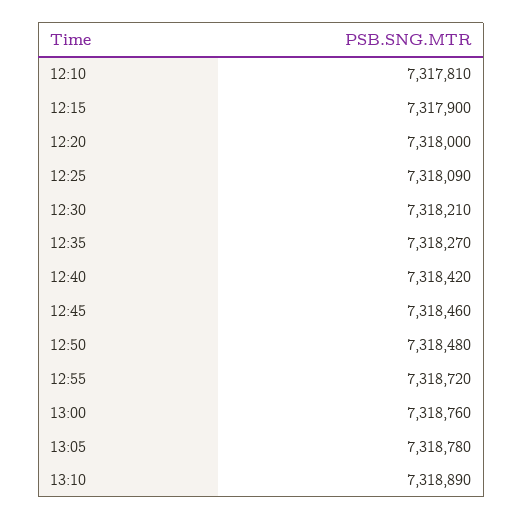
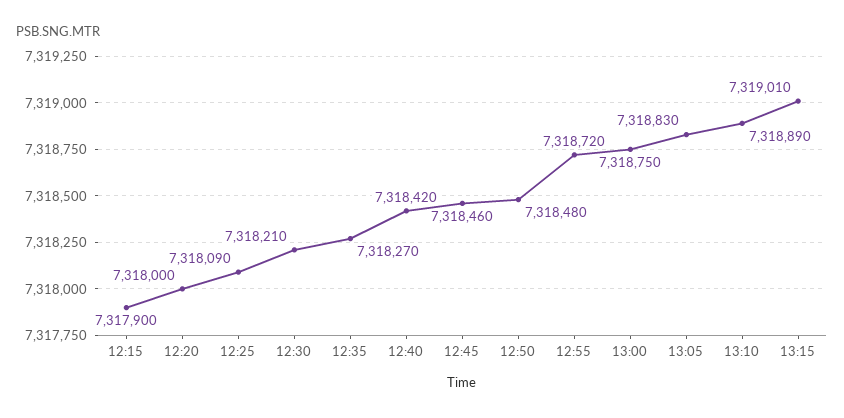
12:10: 7317810 -> none
13:00: 7318760 -> 7318750
13:05: 7318780 -> 7318830
13:15: none -> 7319010

